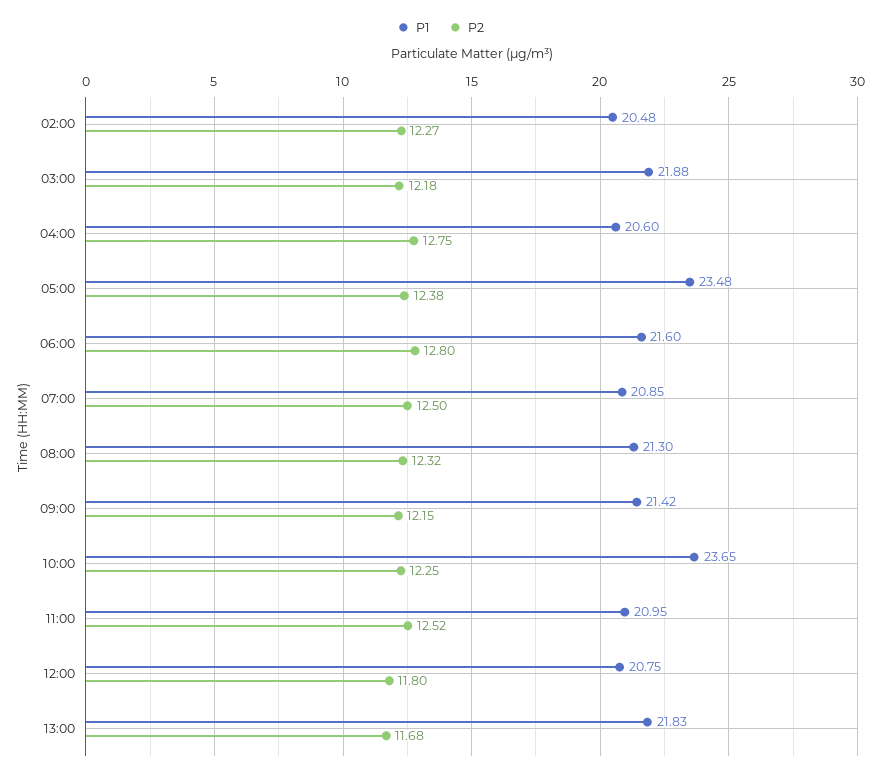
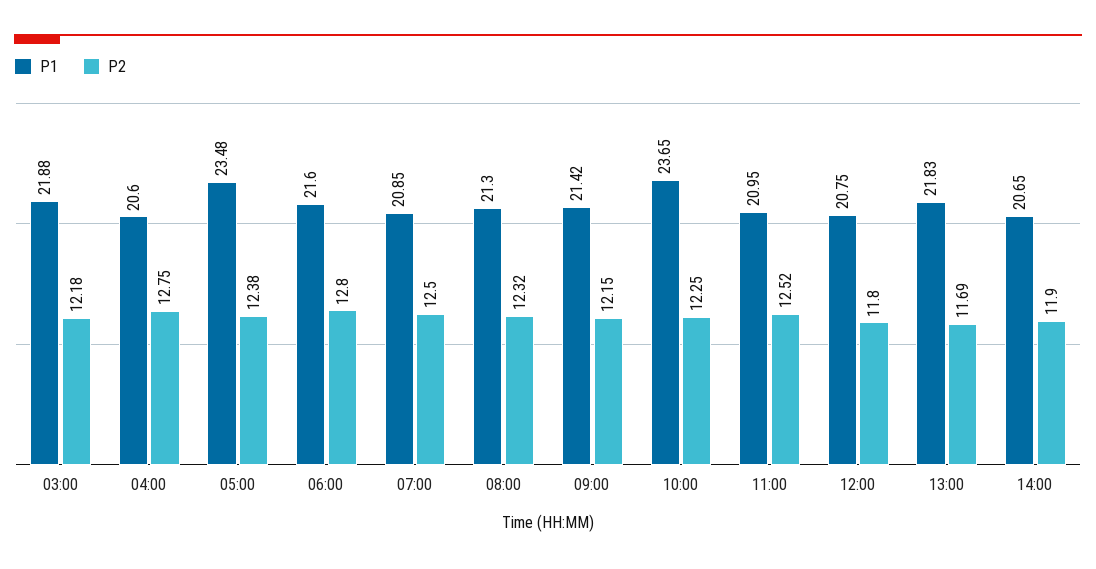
P1, 02:00: 20.48 -> none
P2, 02:00: 12.27 -> none
P2, 13:00: 11.68 -> 11.69
P1, 14:00: none -> 20.65
P2, 14:00: none -> 11.9

